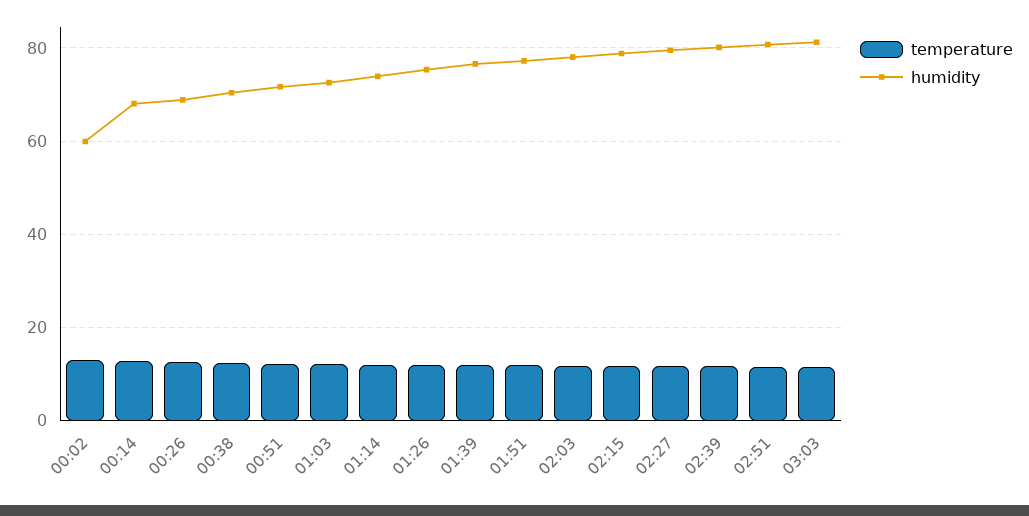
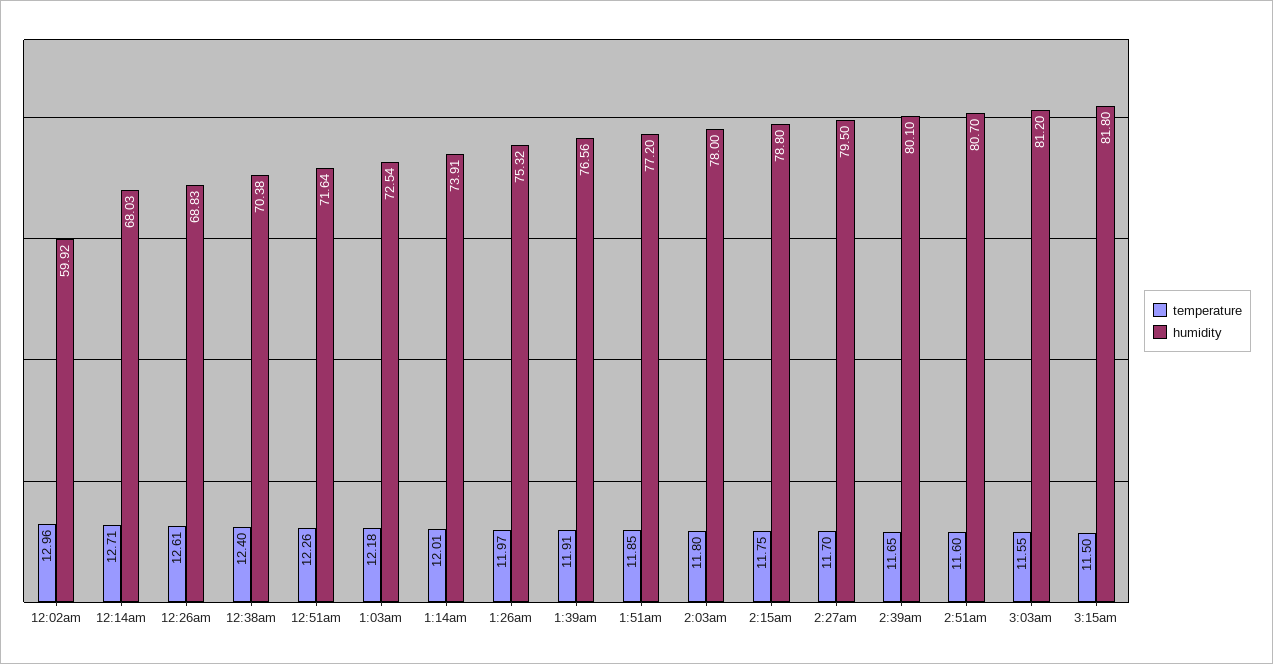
temperature, 3:15am: none -> 11.5
humidity, 3:15am: none -> 81.8

